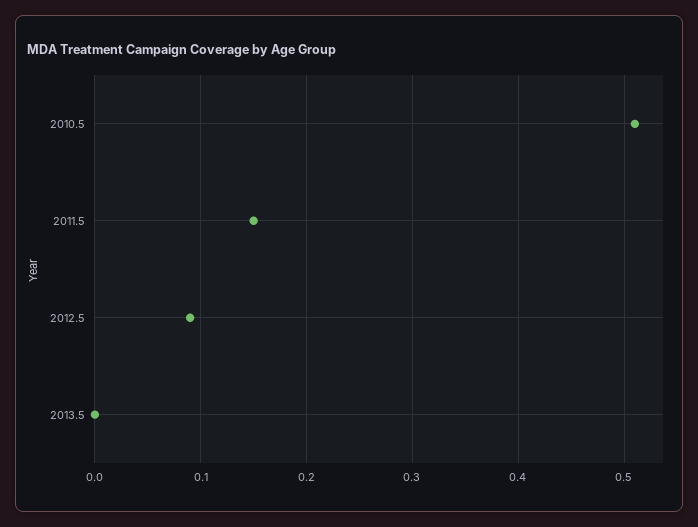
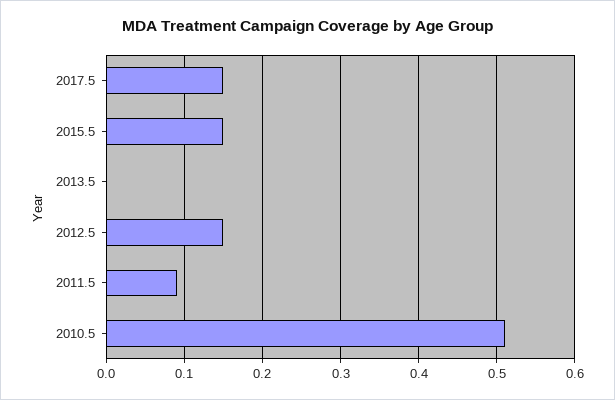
2011.5: 0.15 -> 0.09
2012.5: 0.09 -> 0.15
2017.5: none -> 0.15
2015.5: none -> 0.15

